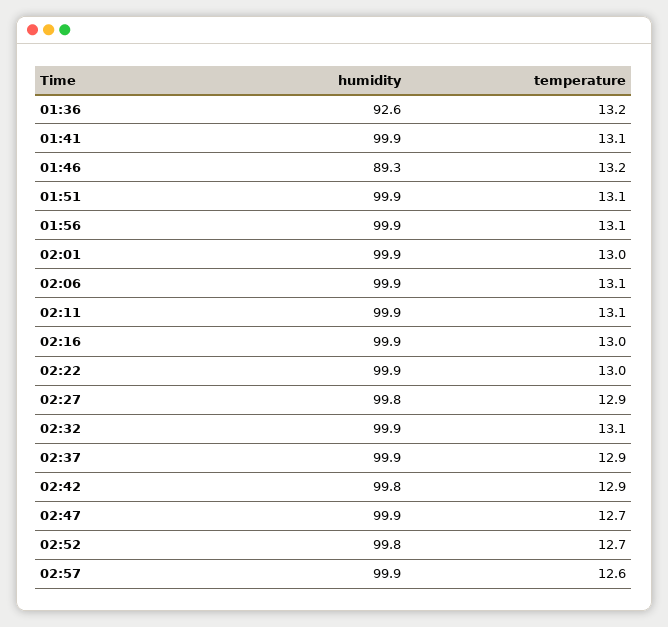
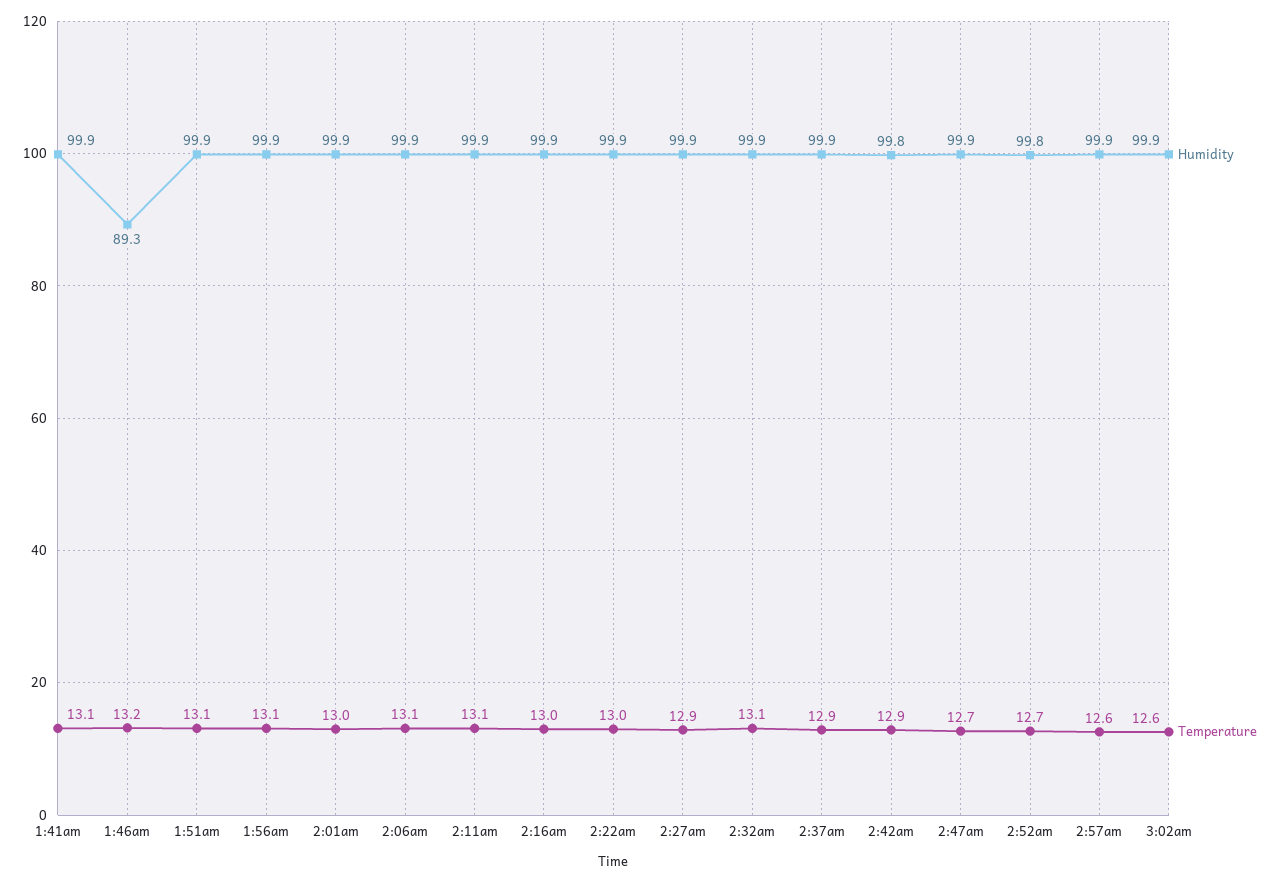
humidity, 01:36: 92.6 -> none
temperature, 01:36: 13.2 -> none
humidity, 02:27: 99.8 -> 99.9
humidity, 3:02am: none -> 99.9
temperature, 3:02am: none -> 12.6

